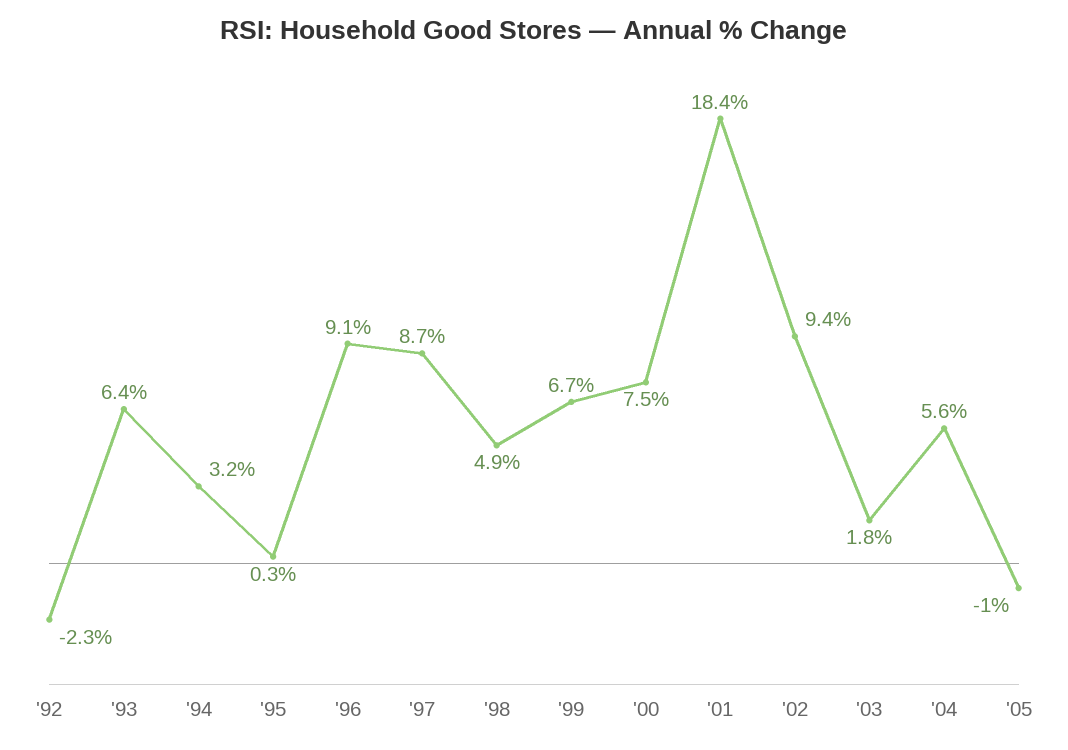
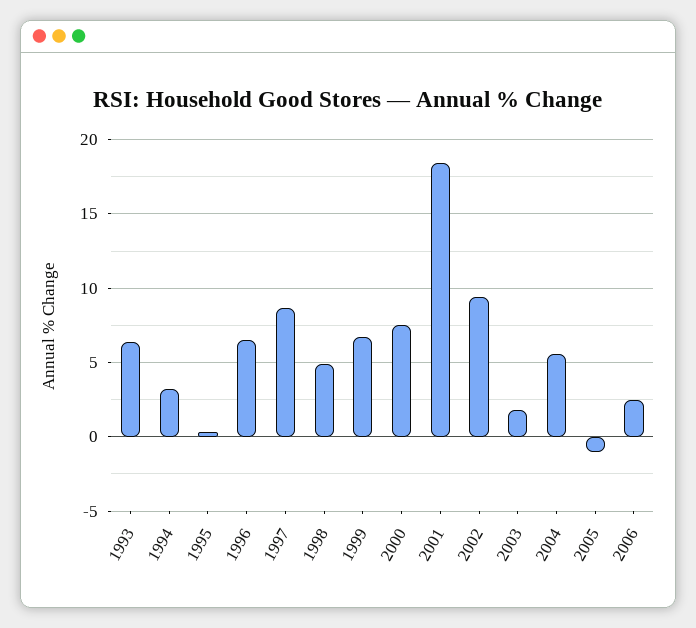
'92: -2.3 -> none
'96: 9.1 -> 6.5
2006: none -> 2.5

